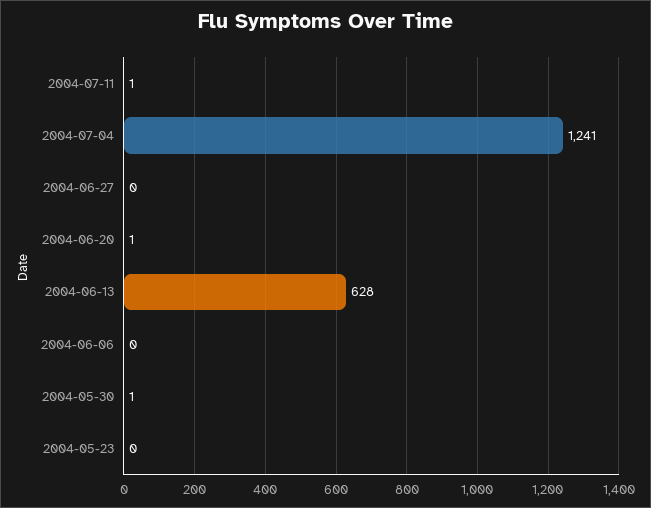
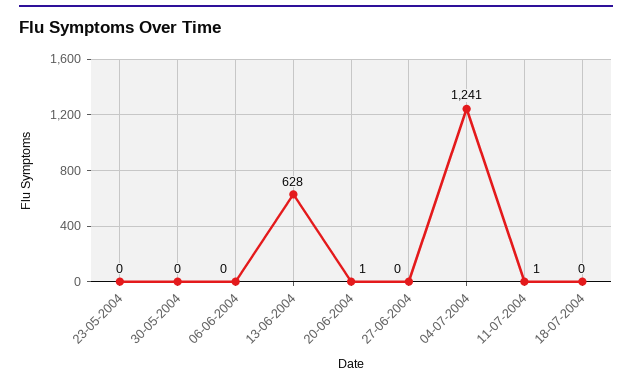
2004-05-30: 1 -> 0
18-07-2004: none -> 0

